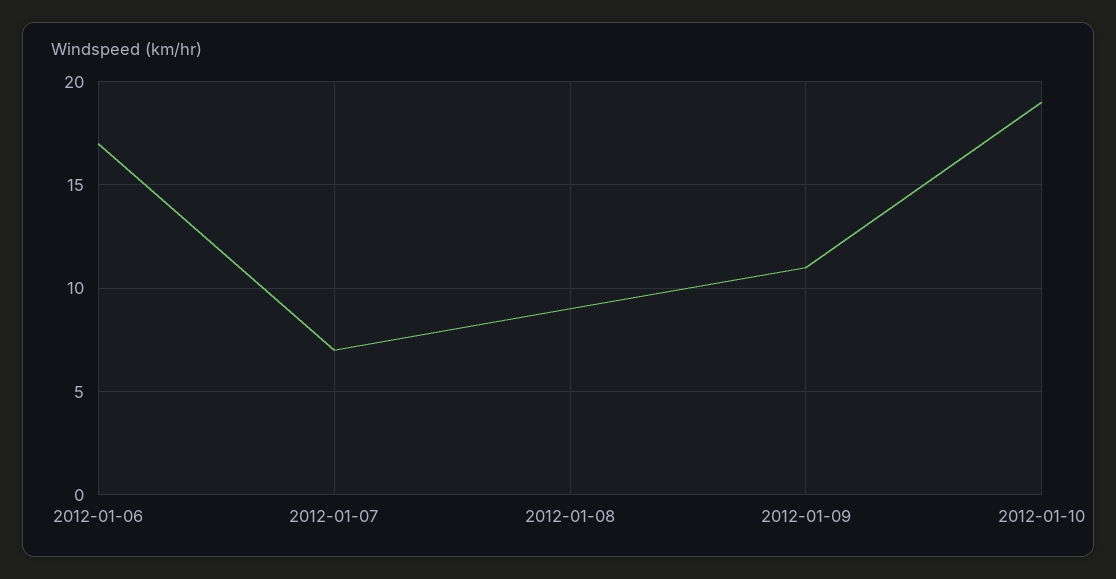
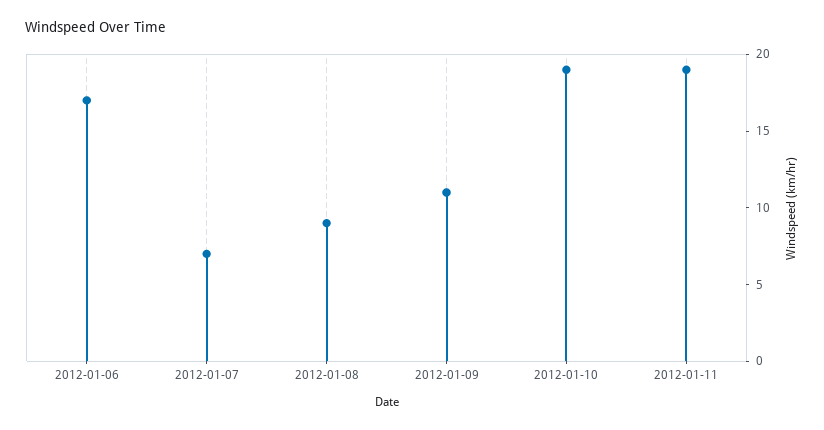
2012-01-11: none -> 19

